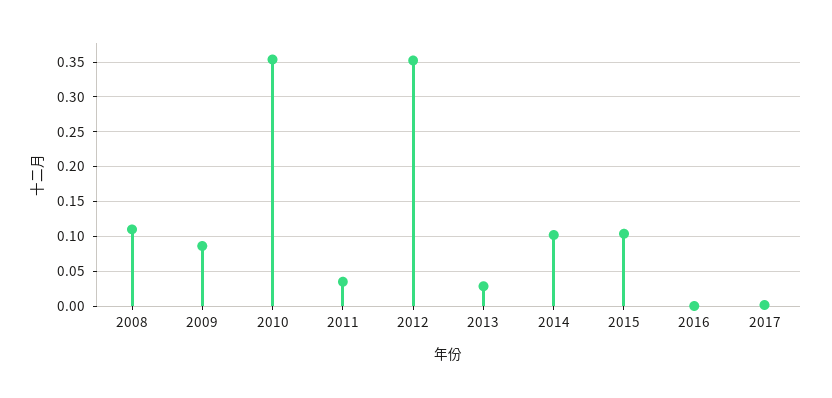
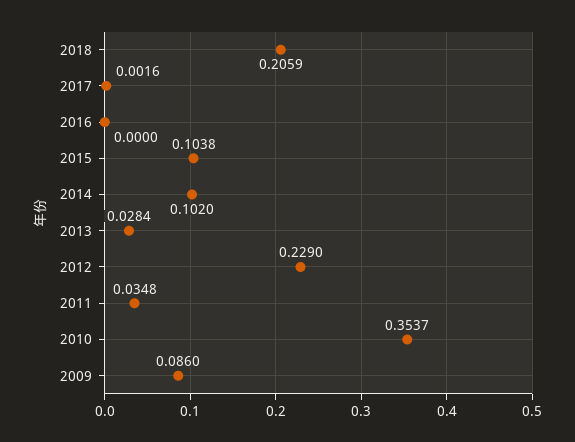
2008: 0.11 -> none
2012: 0.35 -> 0.229
2018: none -> 0.2059

